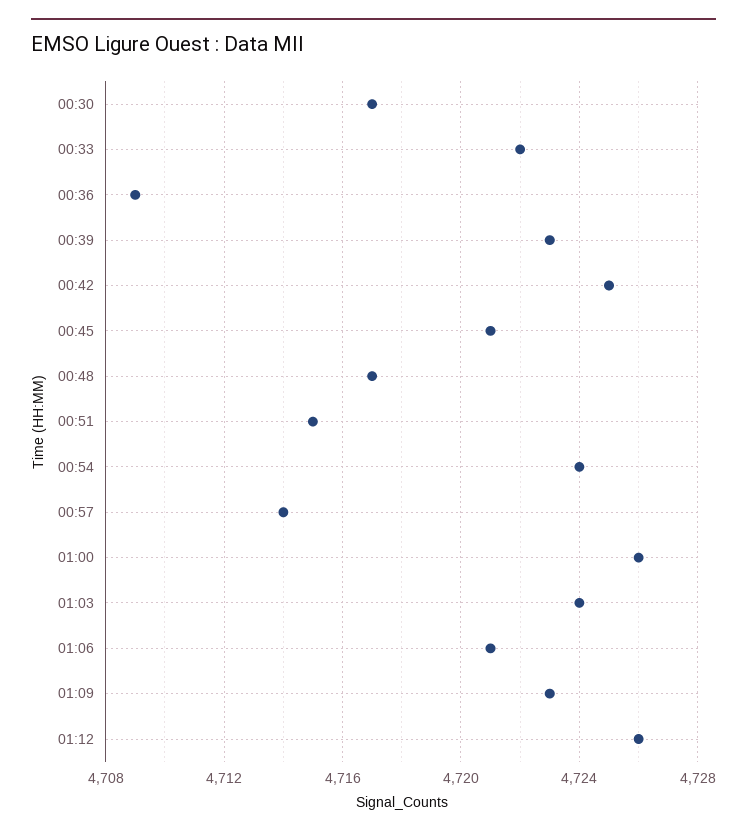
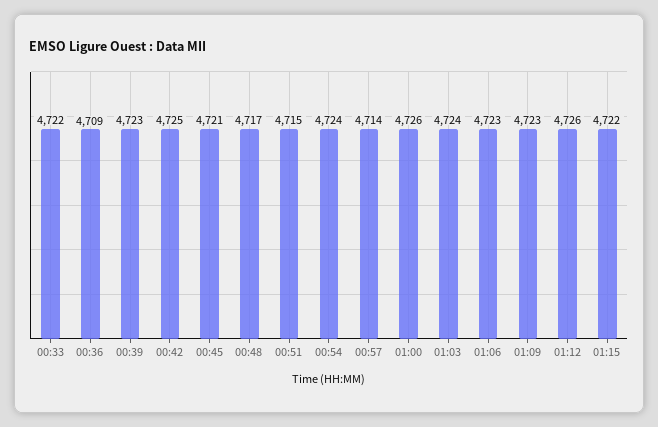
00:30: 4717 -> none
01:06: 4721 -> 4723
01:15: none -> 4722

